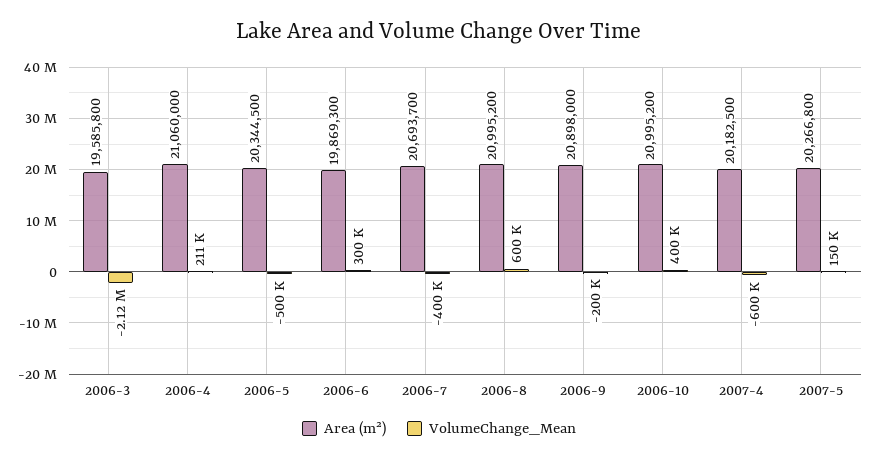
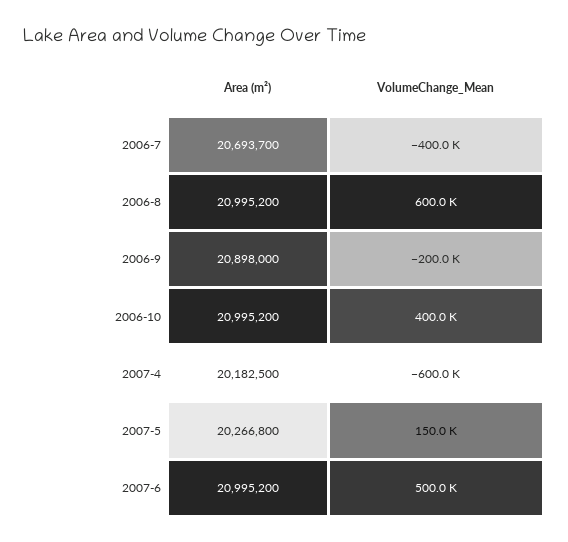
Area (m²), 2006-3: 19585800 -> none
VolumeChange_Mean, 2006-3: -2120000 -> none
Area (m²), 2006-4: 21060000 -> none
VolumeChange_Mean, 2006-4: 211000 -> none
Area (m²), 2006-5: 20344500 -> none
VolumeChange_Mean, 2006-5: -500000 -> none
Area (m²), 2006-6: 19869300 -> none
VolumeChange_Mean, 2006-6: 300000 -> none
Area (m²), 2007-6: none -> 20995200
VolumeChange_Mean, 2007-6: none -> 500000

